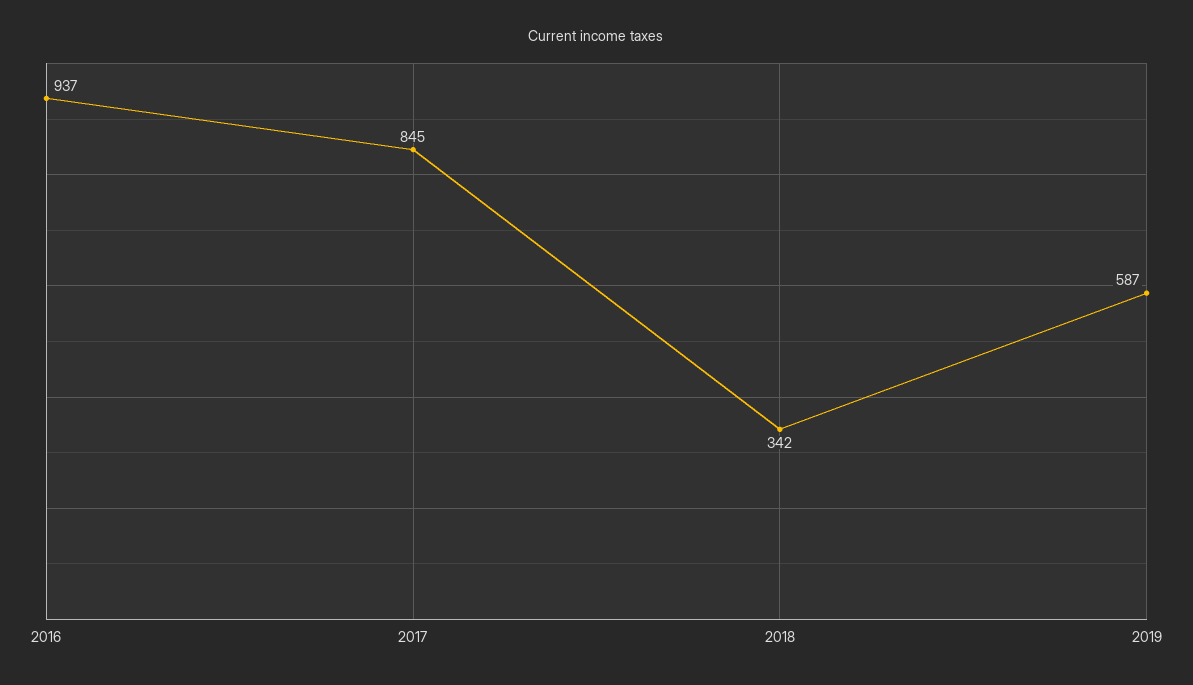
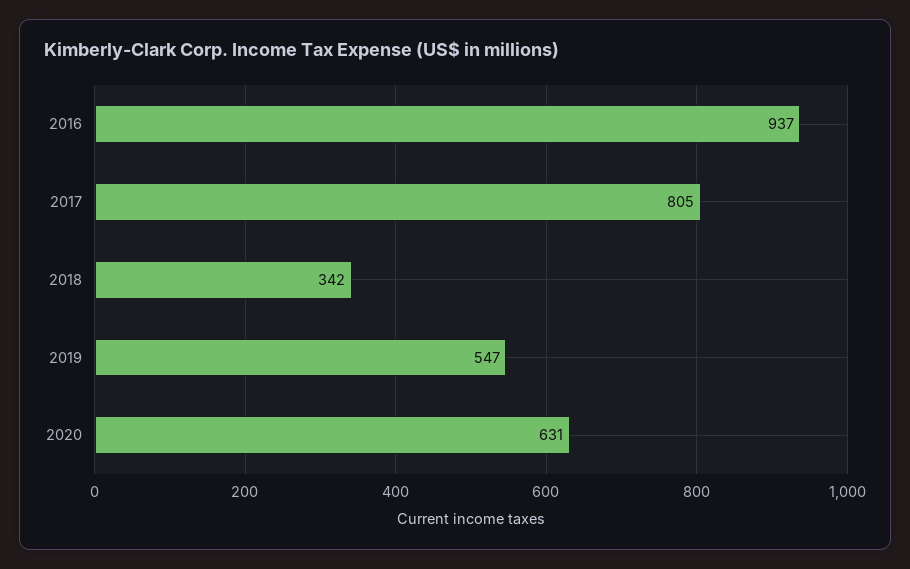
2017: 845 -> 805
2019: 587 -> 547
2020: none -> 631

